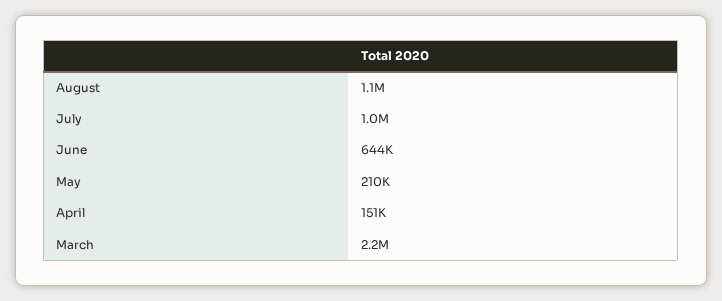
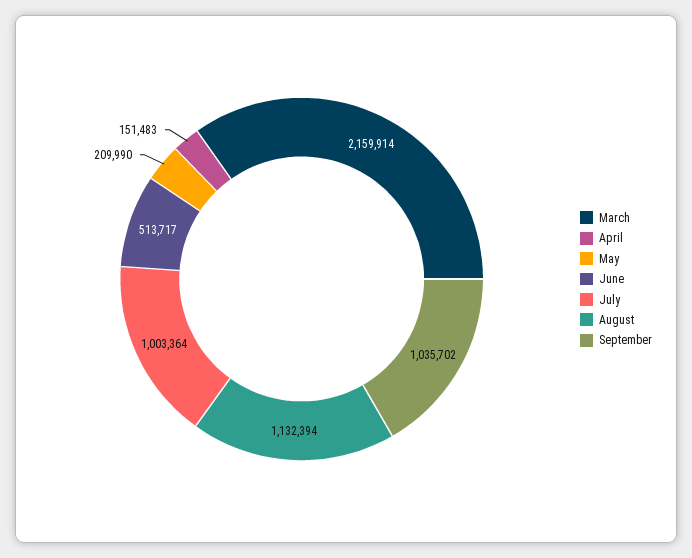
June: 644000 -> 513717
September: none -> 1035702

